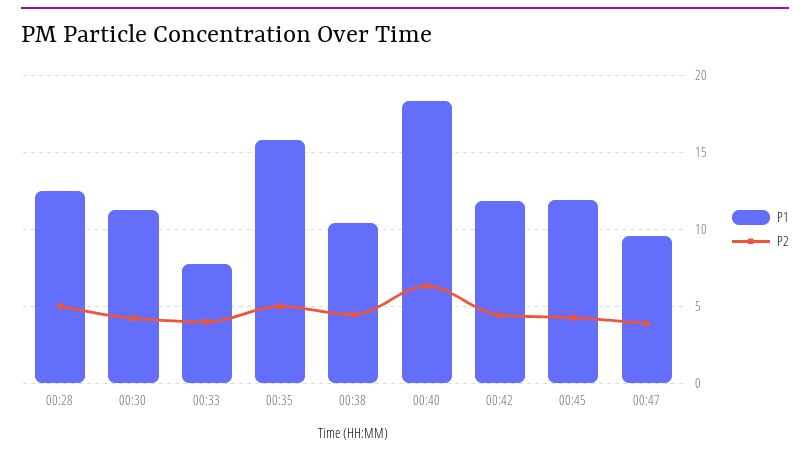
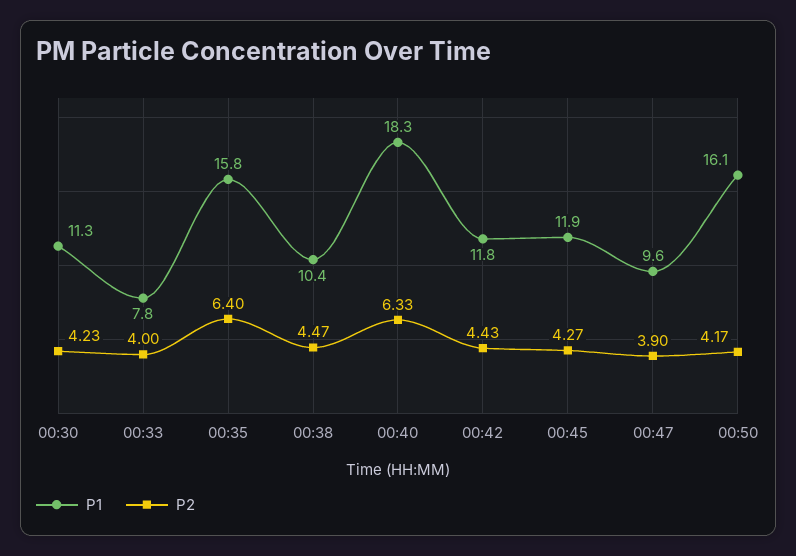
P1, 00:28: 12.5 -> none
P2, 00:28: 5 -> none
P2, 00:35: 5 -> 6.4
P1, 00:50: none -> 16.1
P2, 00:50: none -> 4.17

